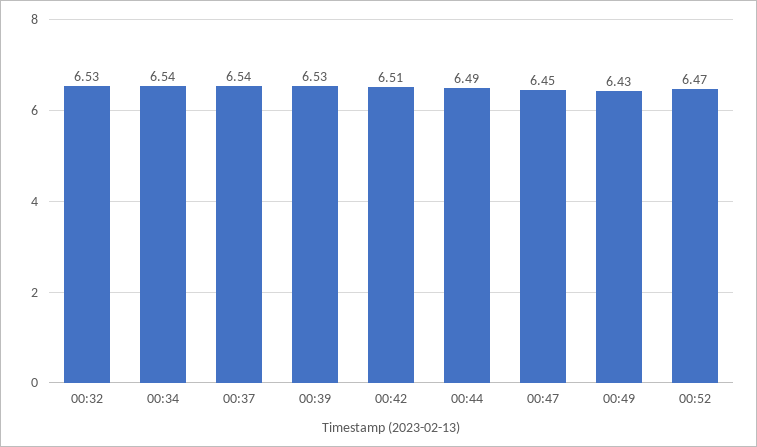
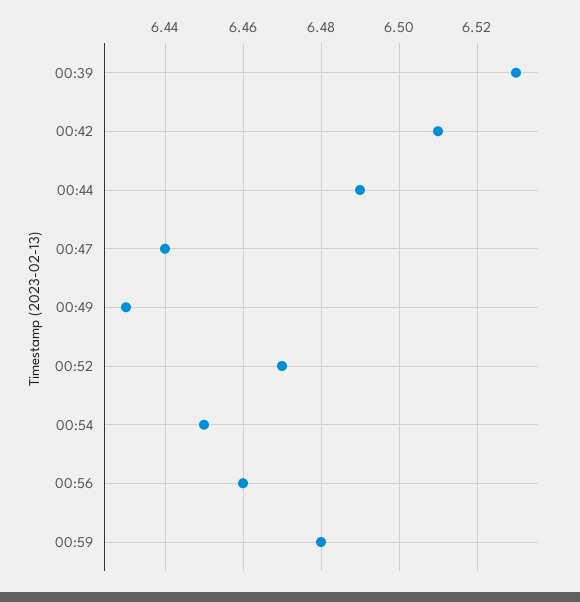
00:32: 6.53 -> none
00:34: 6.54 -> none
00:37: 6.54 -> none
00:47: 6.45 -> 6.44
00:54: none -> 6.45
00:56: none -> 6.46
00:59: none -> 6.48

